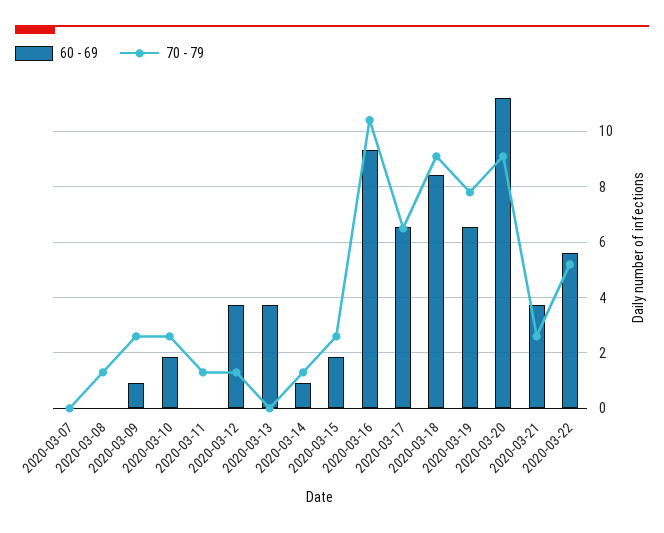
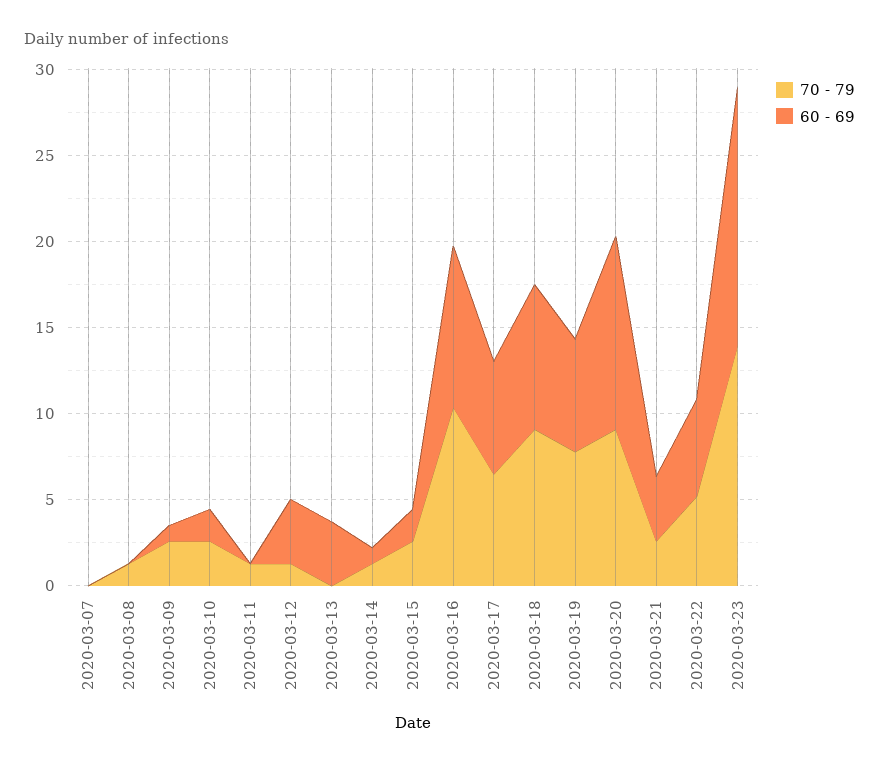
70 - 79, 2020-03-23: none -> 14
60 - 69, 2020-03-23: none -> 15

